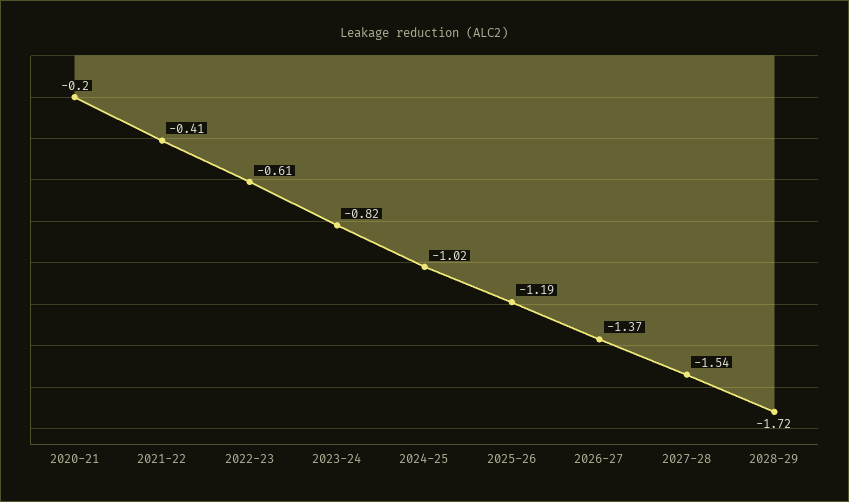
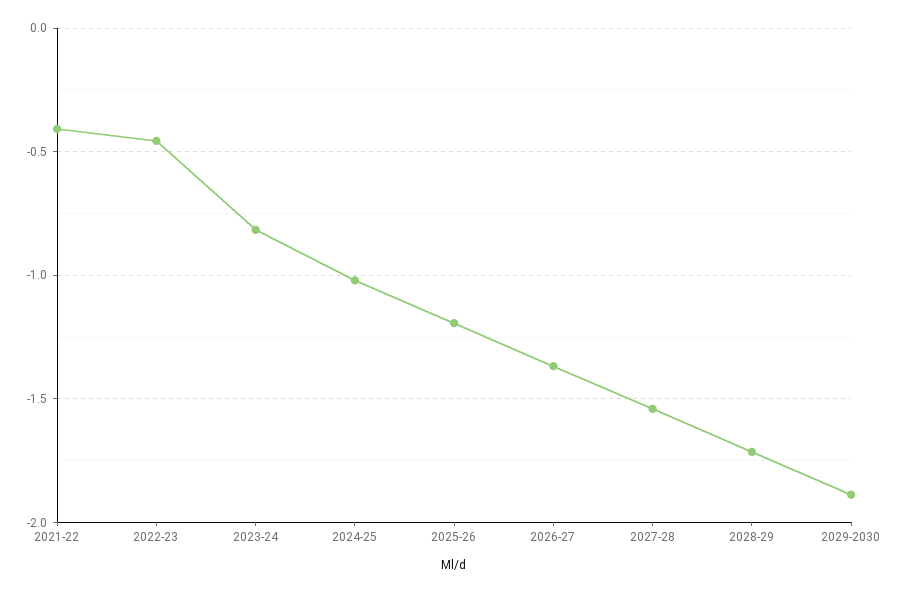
2020-21: -0.2 -> none
2022-23: -0.61 -> -0.45
2029-2030: none -> -1.9

